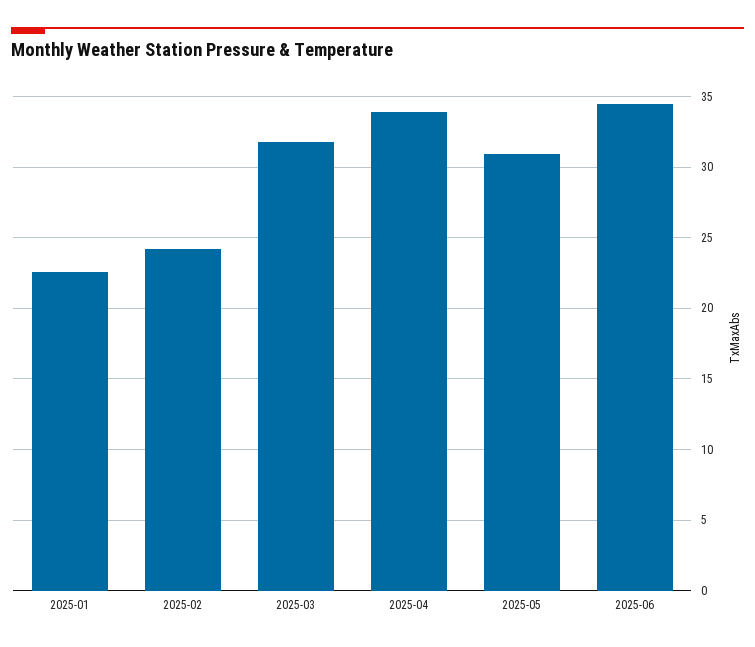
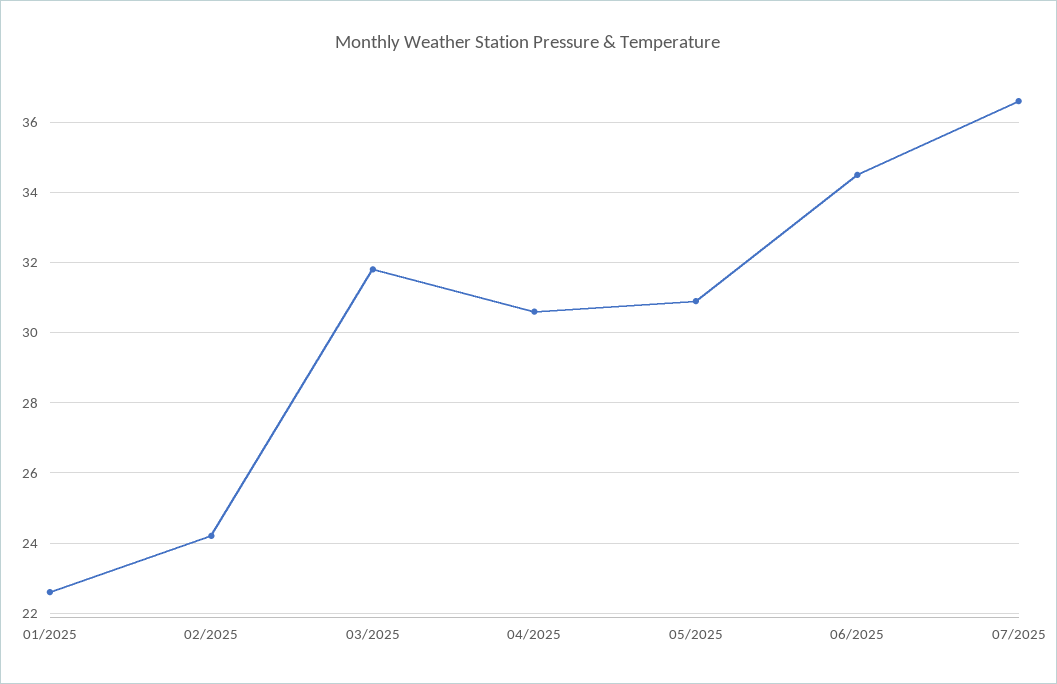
2025-04: 34 -> 30.5
07/2025: none -> 36.5

